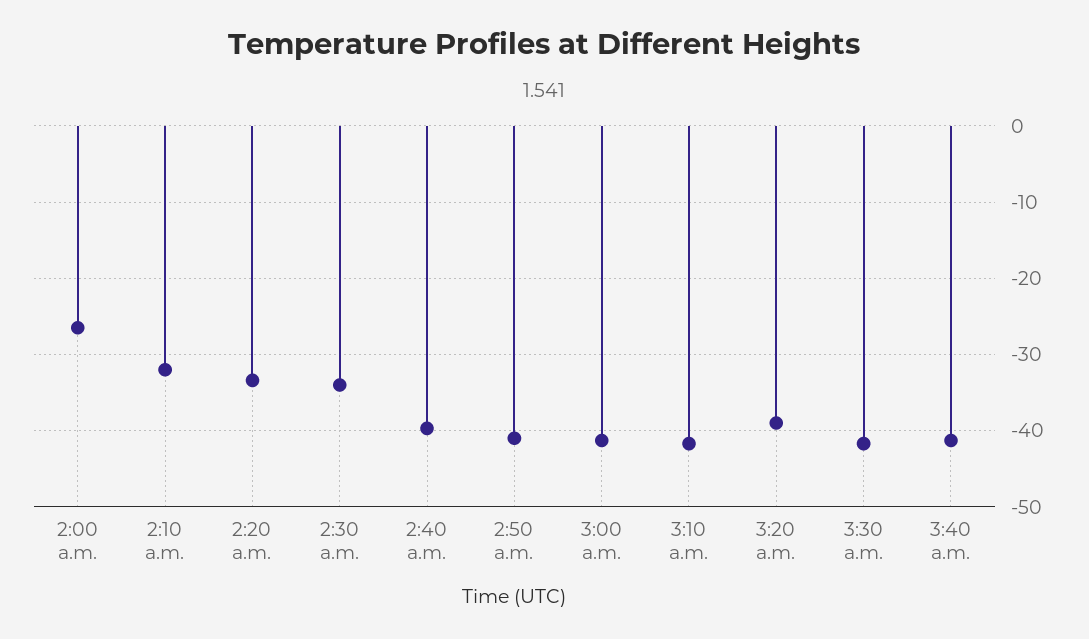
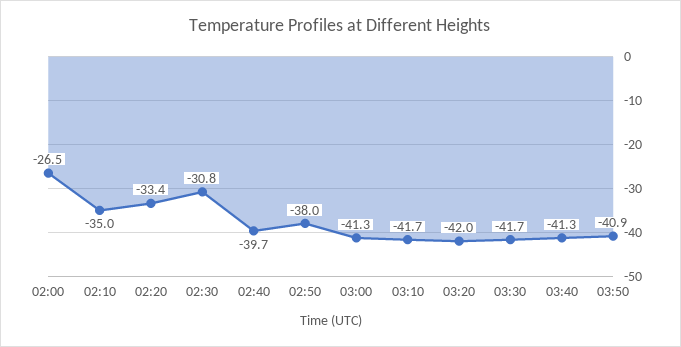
2:10 a.m.: -32 -> -35
2:30 a.m.: -34 -> -30.8
2:50 a.m.: -41 -> -38
3:20 a.m.: -39 -> -42
03:50: none -> -40.9

